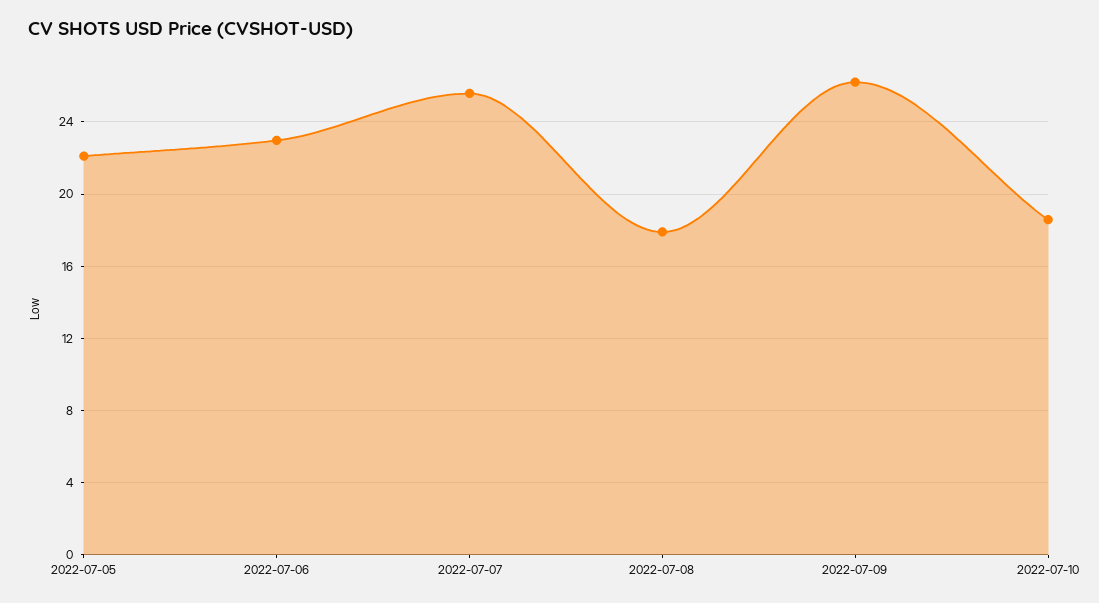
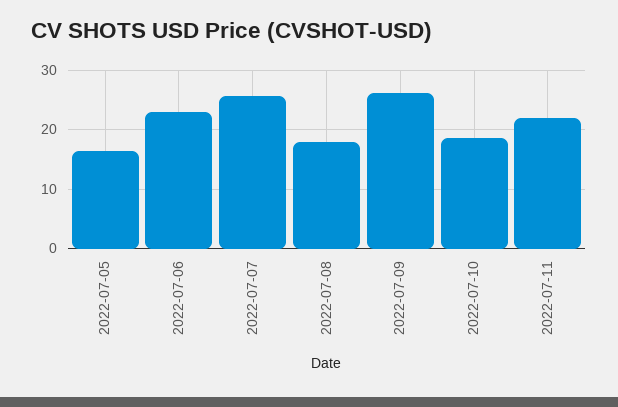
2022-07-05: 22 -> 16
2022-07-11: none -> 22

